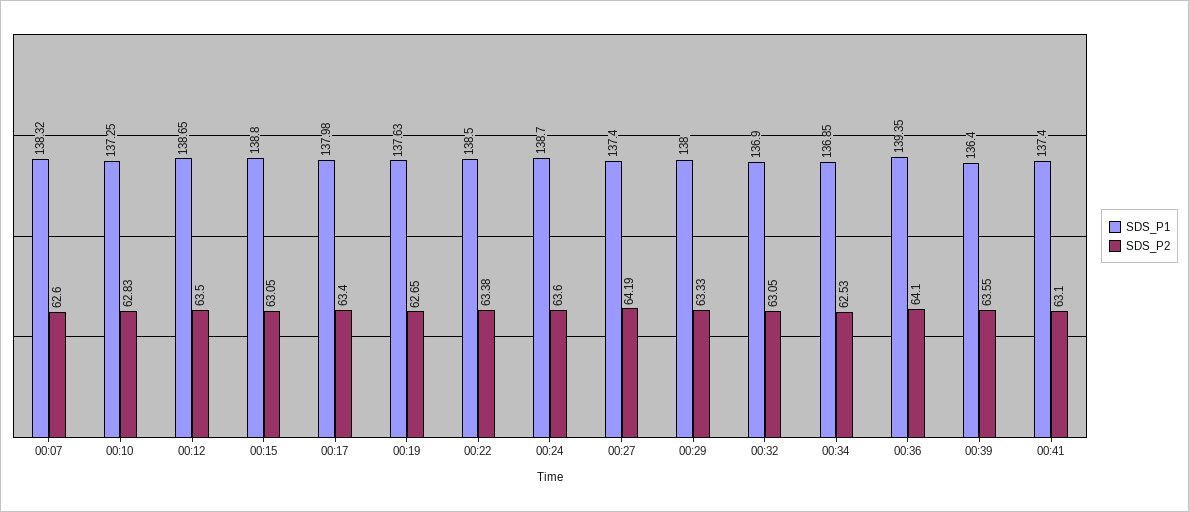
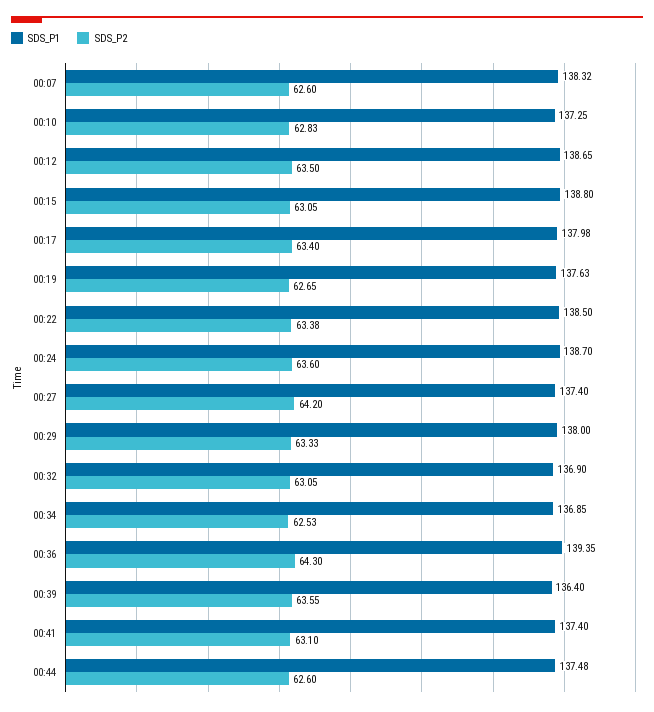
SDS_P2, 00:27: 64.19 -> 64.2
SDS_P2, 00:36: 64.1 -> 64.3
SDS_P1, 00:44: none -> 137.48
SDS_P2, 00:44: none -> 62.6

